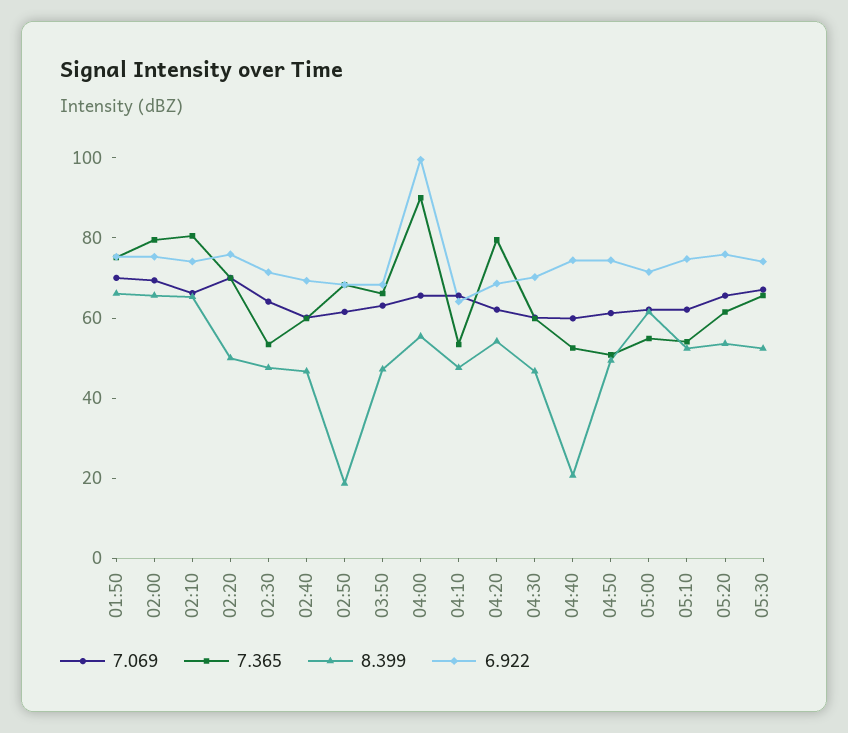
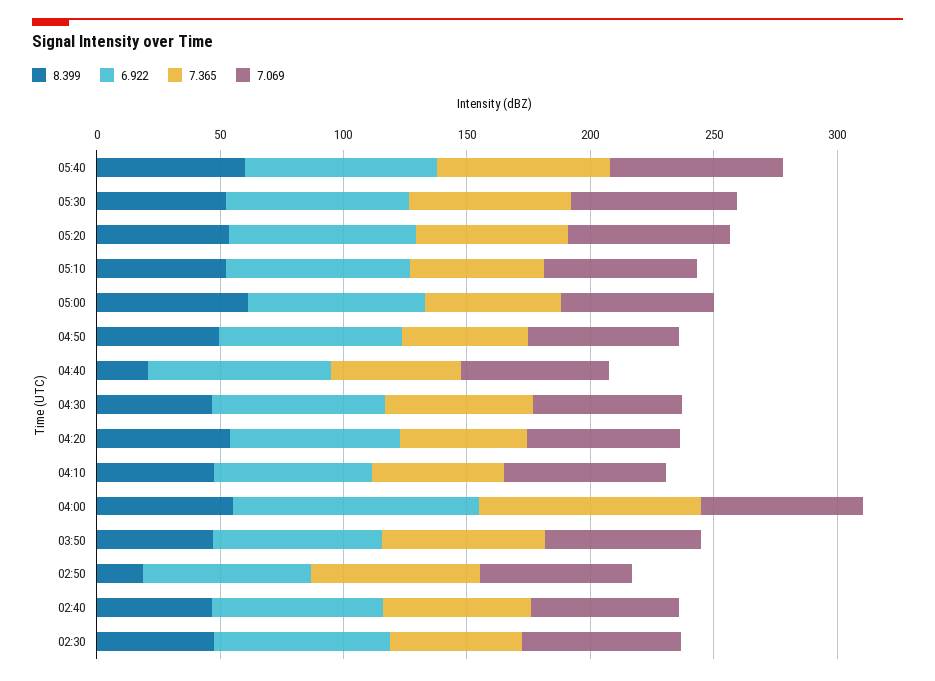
7.069, 01:50: 70 -> none
7.365, 01:50: 75 -> none
8.399, 01:50: 65 -> none
6.922, 01:50: 75 -> none
7.069, 02:00: 70 -> none
7.365, 02:00: 80 -> none
8.399, 02:00: 65 -> none
6.922, 02:00: 75 -> none
7.069, 02:10: 65 -> none
7.365, 02:10: 80 -> none
8.399, 02:10: 65 -> none
6.922, 02:10: 75 -> none
7.069, 02:20: 70 -> none
7.365, 02:20: 70 -> none
8.399, 02:20: 50 -> none
6.922, 02:20: 75 -> none
7.365, 04:20: 80 -> 50
8.399, 05:40: none -> 60
6.922, 05:40: none -> 80
7.365, 05:40: none -> 70
7.069, 05:40: none -> 70

